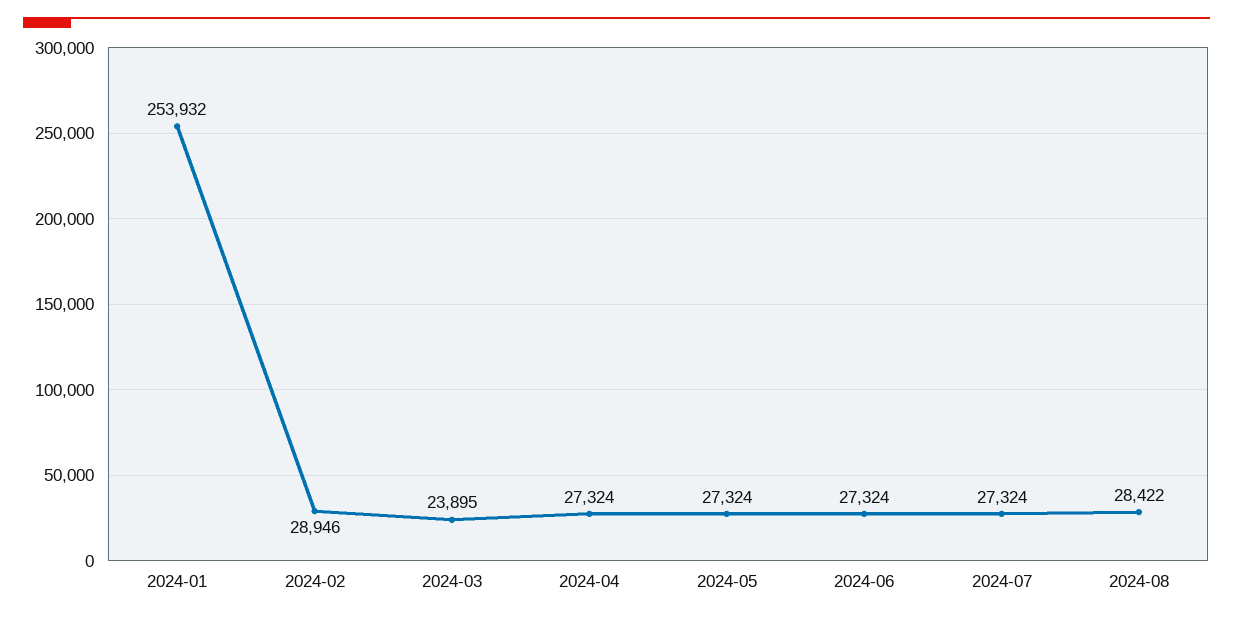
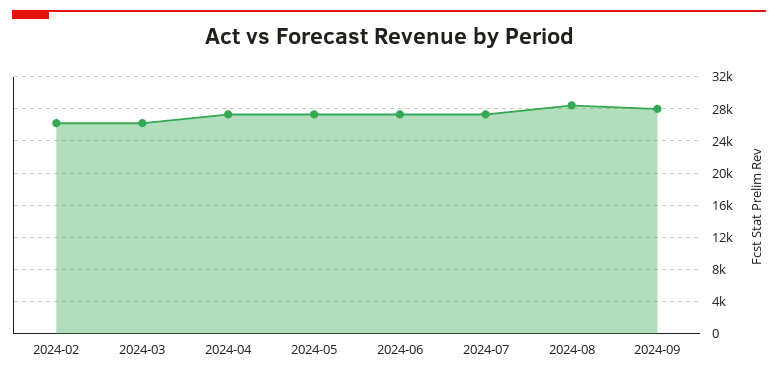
2024-01: 253932 -> none
2024-02: 28946 -> 26000
2024-03: 23895 -> 26000
2024-09: none -> 28000

